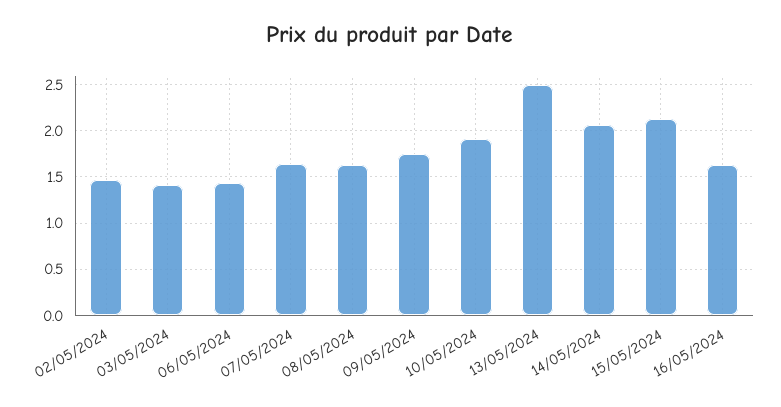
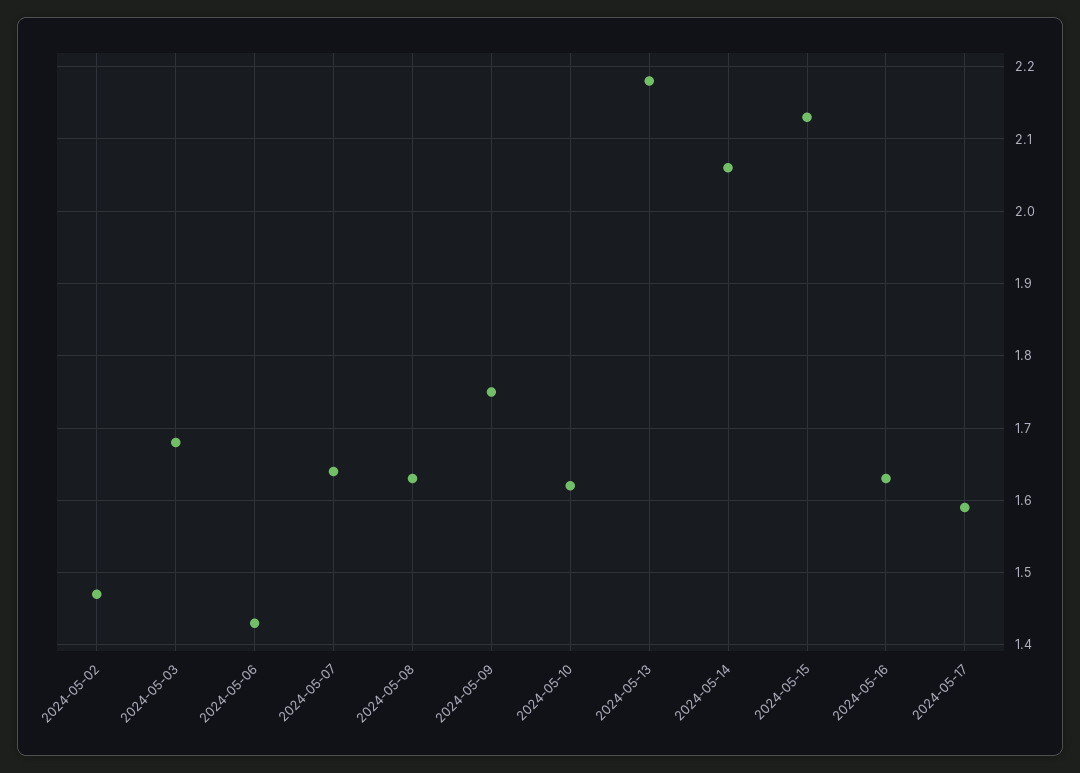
03/05/2024: 1.4 -> 1.68
10/05/2024: 1.9 -> 1.62
13/05/2024: 2.5 -> 2.18
2024-05-17: none -> 1.59

